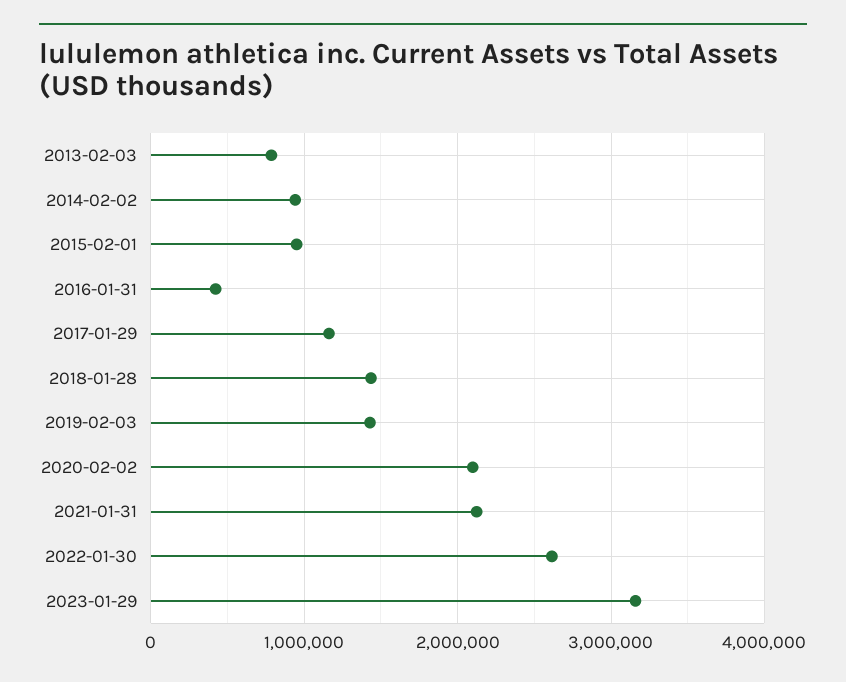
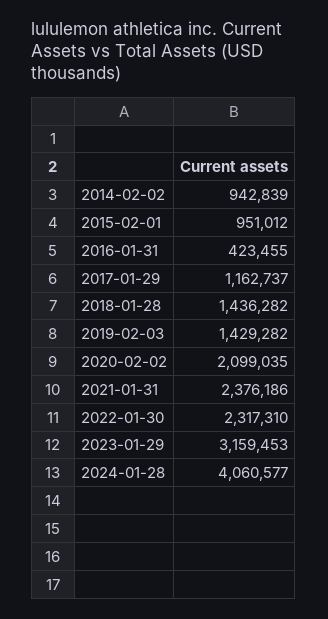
2013-02-03: 800000 -> none
2021-01-31: 2100000 -> 2376186
2022-01-30: 2600000 -> 2317310
2024-01-28: none -> 4060577

